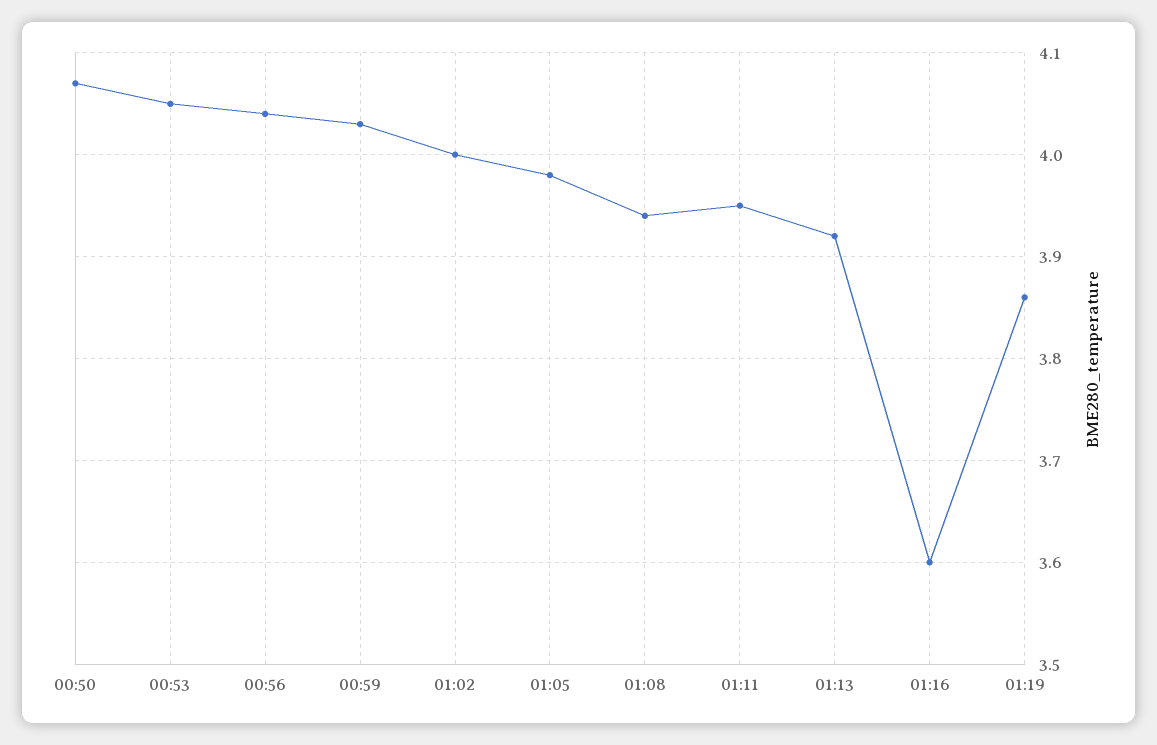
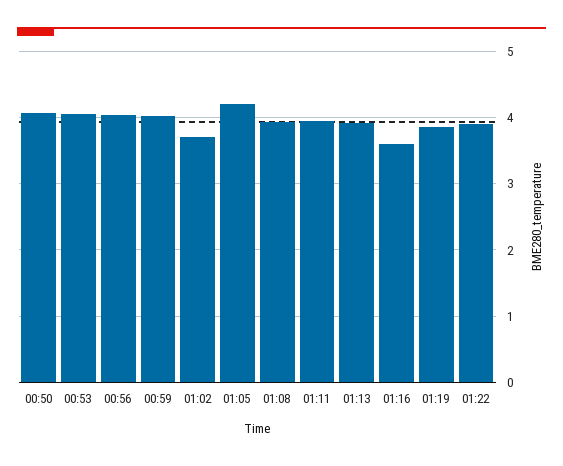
01:02: 4 -> 3.7
01:05: 3.98 -> 4.2
01:22: none -> 3.9

